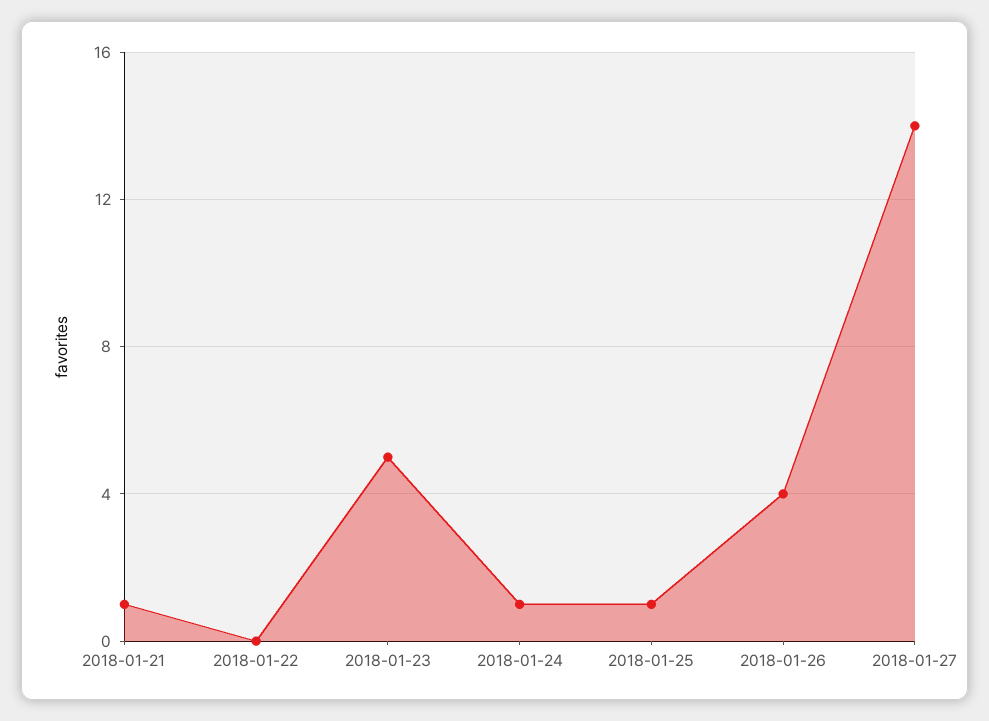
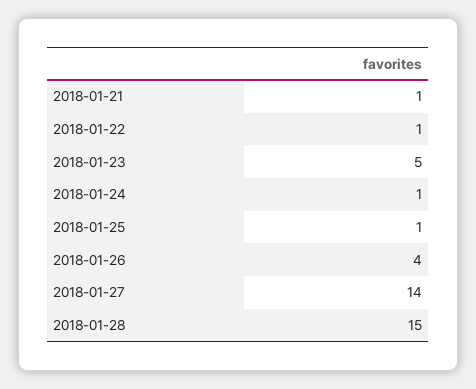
2018-01-22: 0 -> 1
2018-01-28: none -> 15

